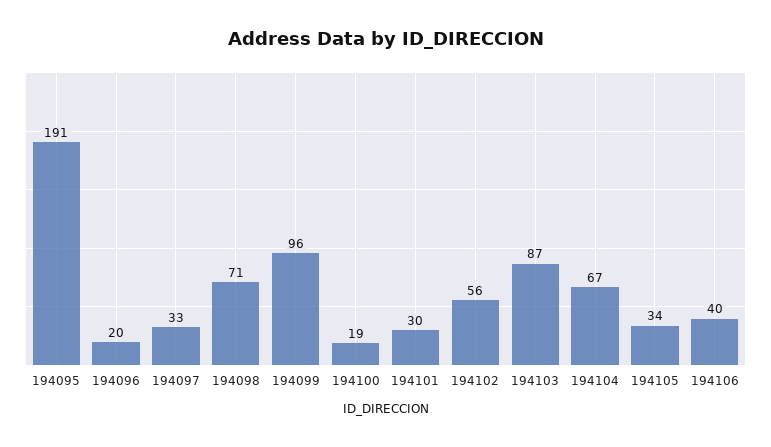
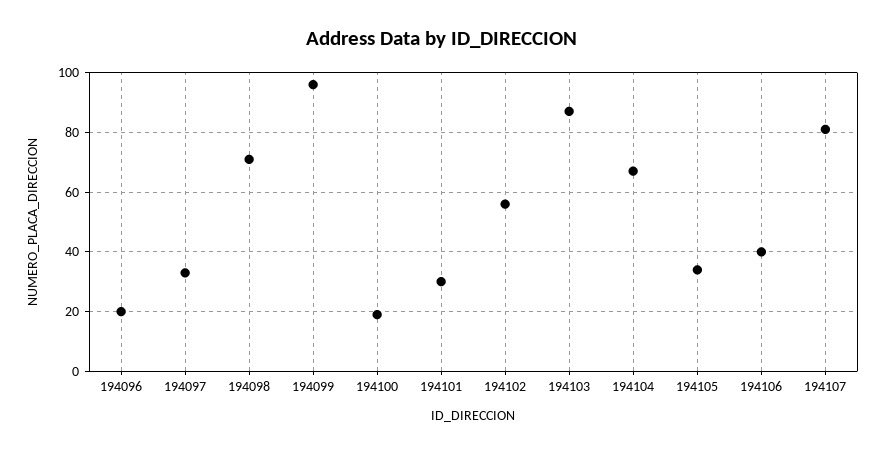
194095: 191 -> none
194107: none -> 80

